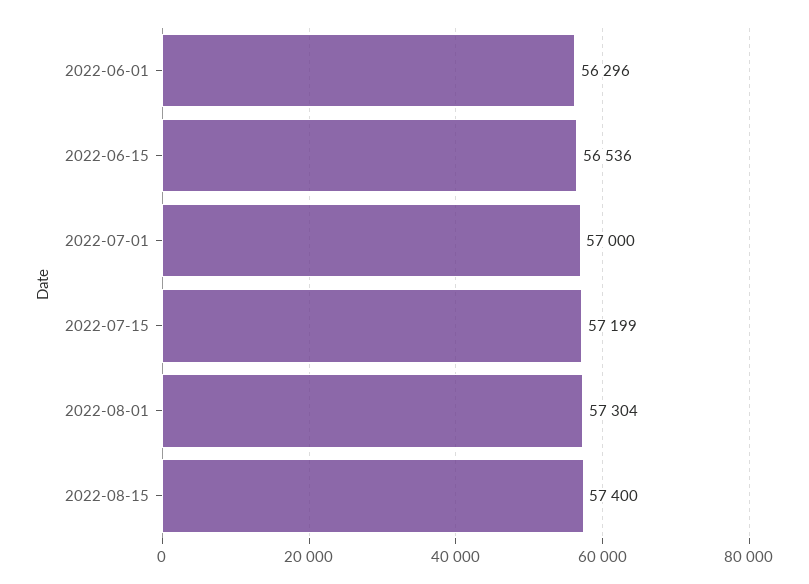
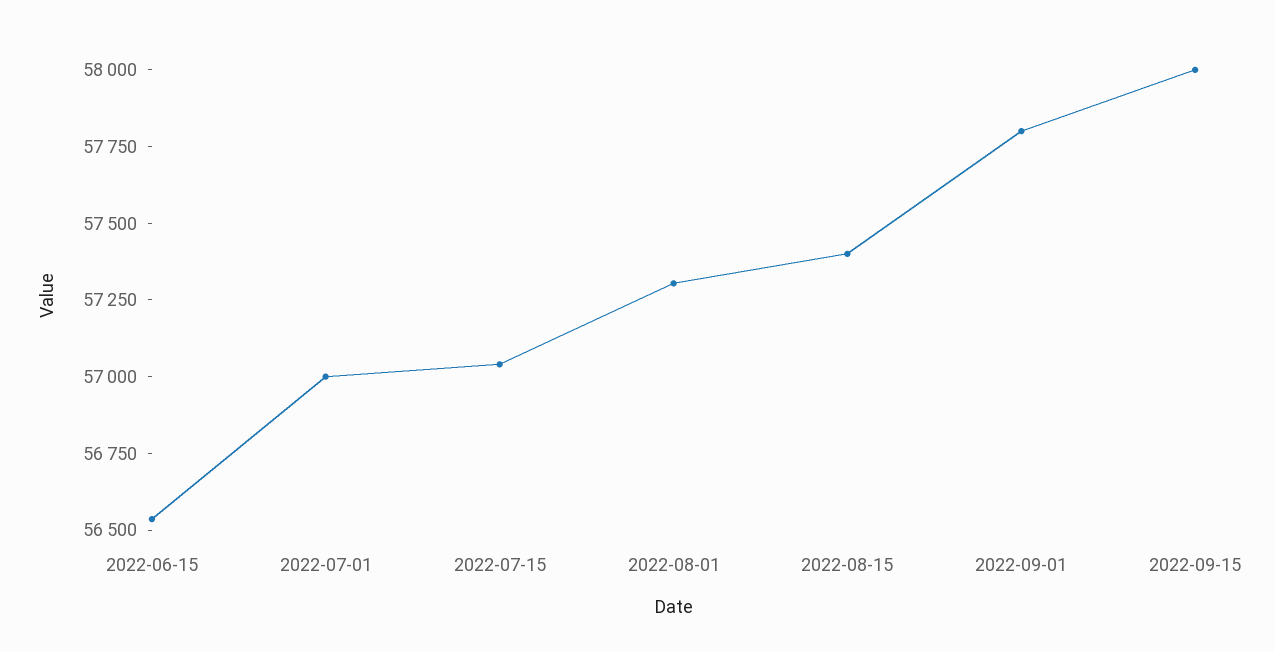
2022-06-01: 56296 -> none
2022-07-15: 57199 -> 57050
2022-09-01: none -> 57800
2022-09-15: none -> 58000

